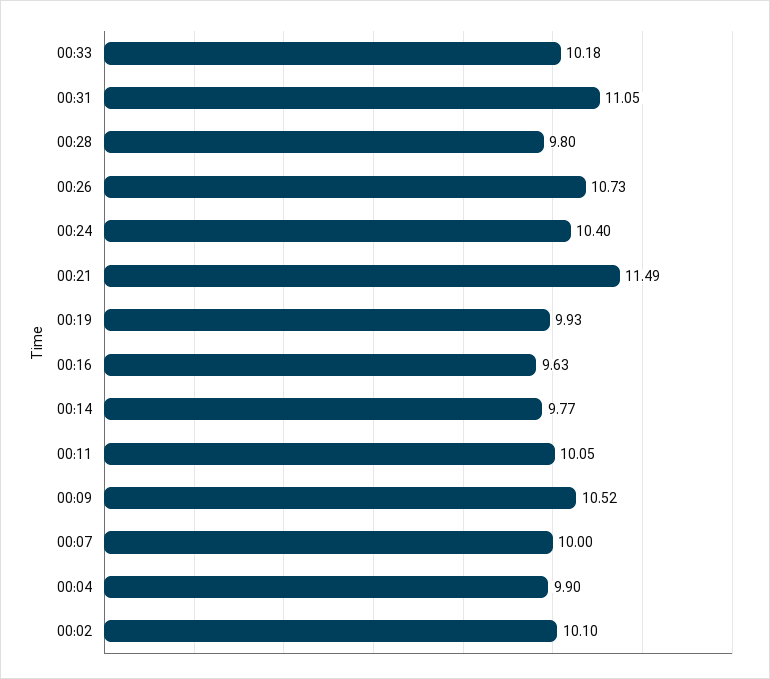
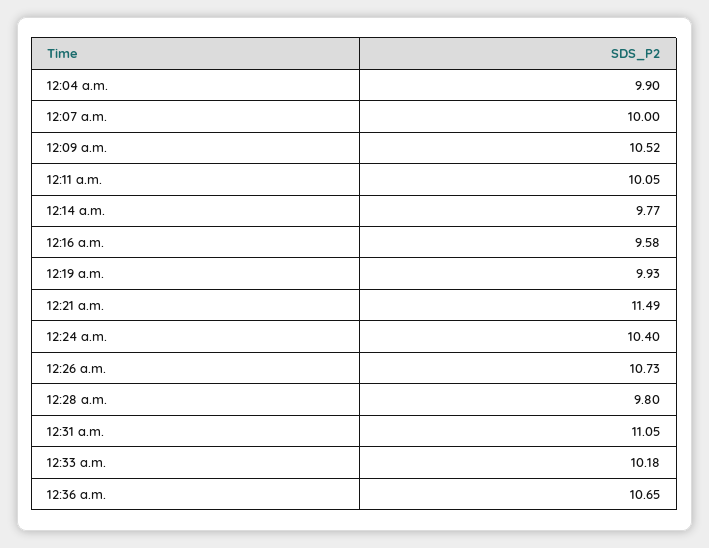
00:16: 9.63 -> 9.58
00:02: 10.1 -> none
12:36 a.m.: none -> 10.65

